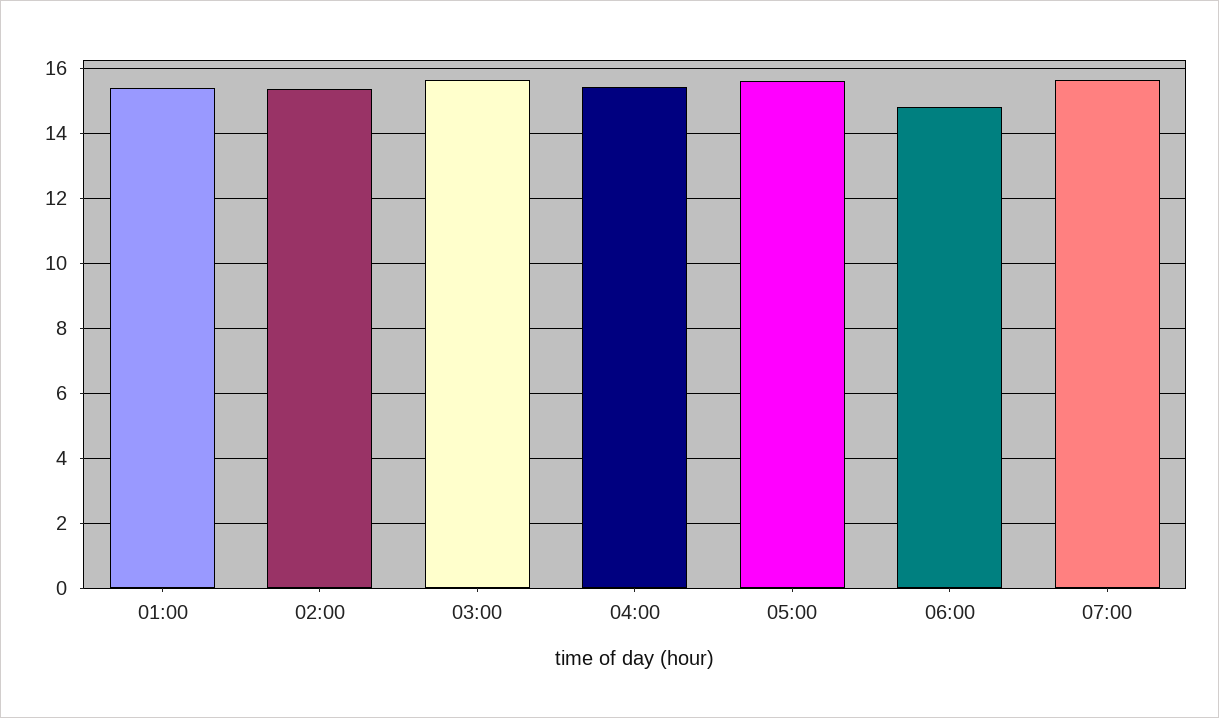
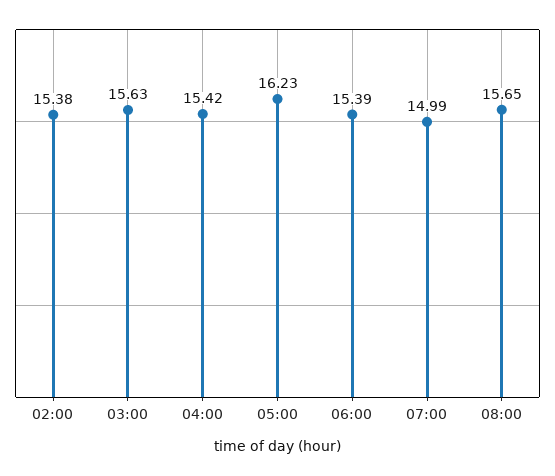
01:00: 15.4 -> none
05:00: 15.6 -> 16.23
06:00: 14.8 -> 15.39
07:00: 15.6 -> 14.99
08:00: none -> 15.65

